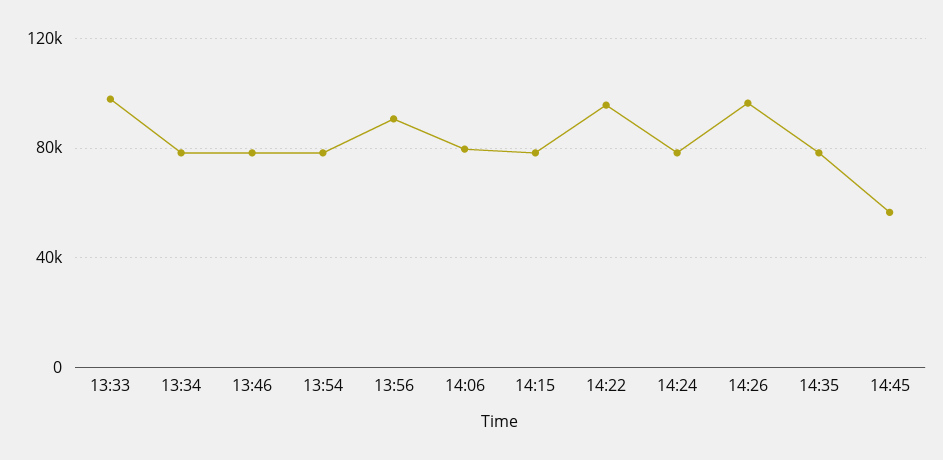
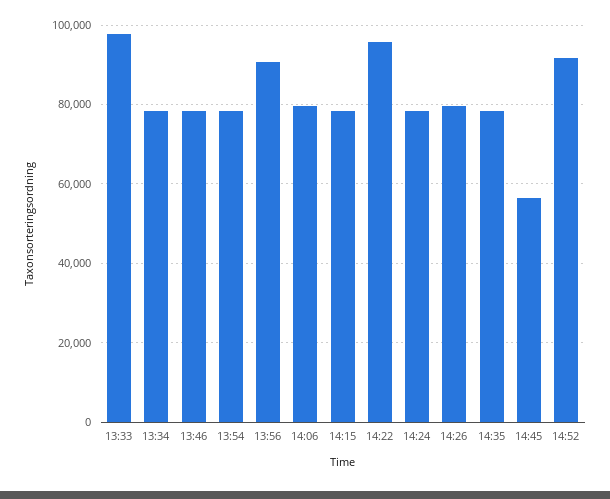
14:26: 95000 -> 80000
14:52: none -> 92000

